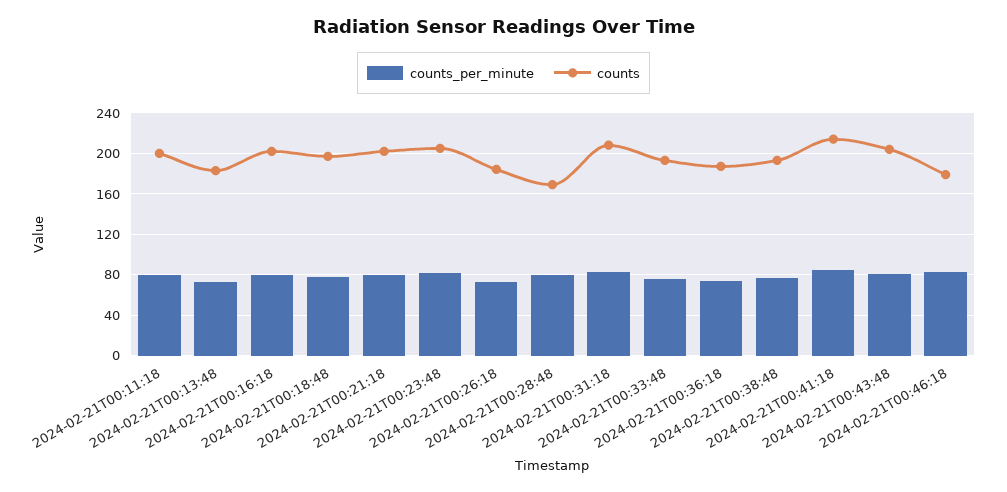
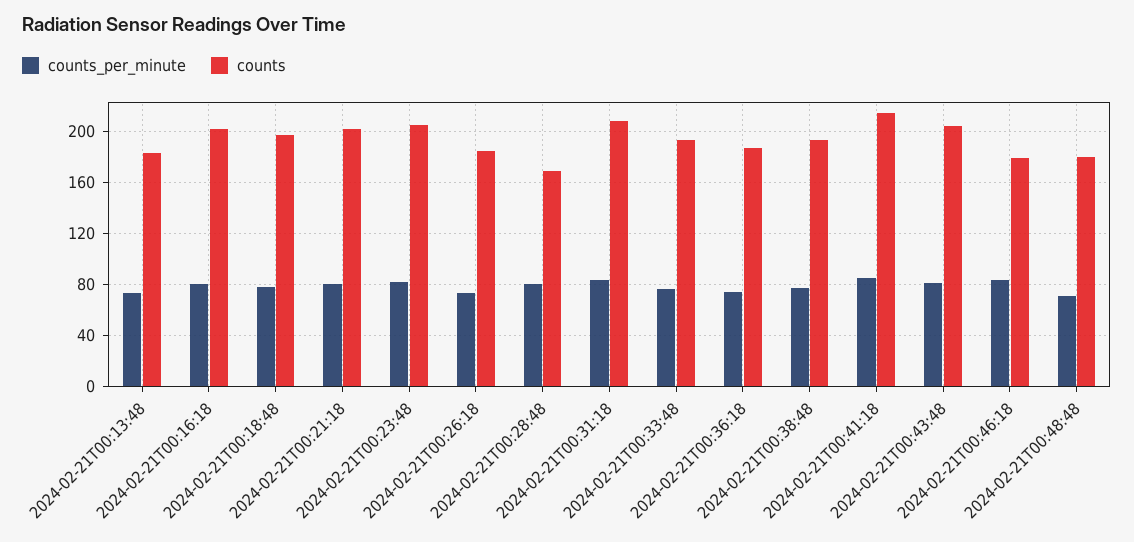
counts_per_minute, 2024-02-21T00:11:18: 80 -> none
counts, 2024-02-21T00:11:18: 200 -> none
counts_per_minute, 2024-02-21T00:48:48: none -> 70
counts, 2024-02-21T00:48:48: none -> 180

